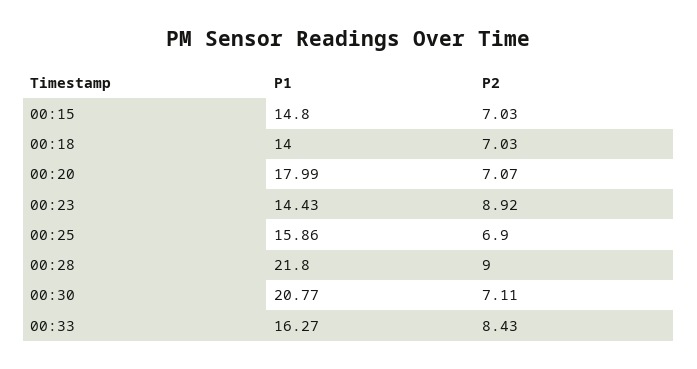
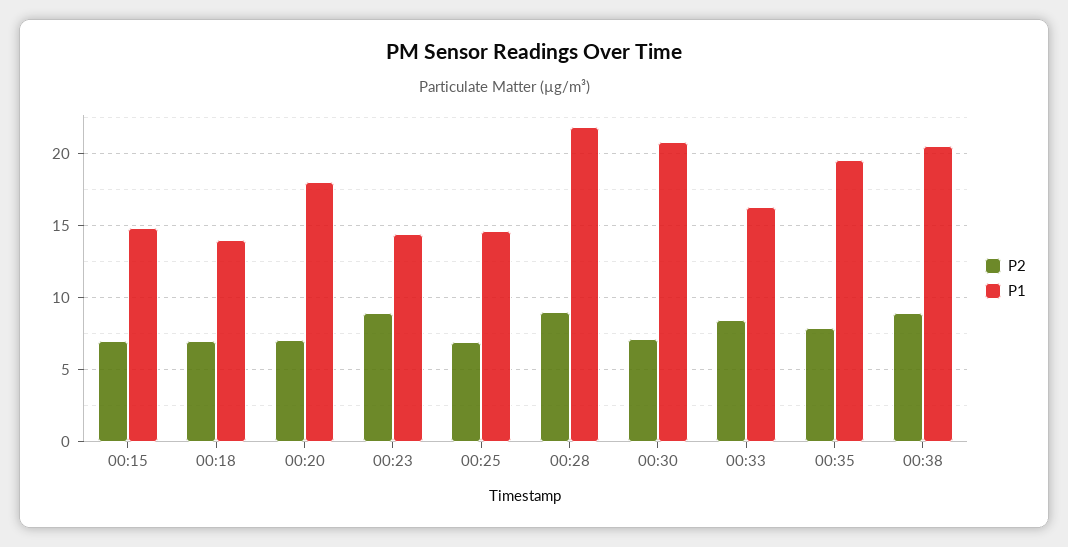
P1, 00:25: 15.86 -> 14.5
P2, 00:35: none -> 8
P1, 00:35: none -> 19.5
P2, 00:38: none -> 9
P1, 00:38: none -> 20.5

